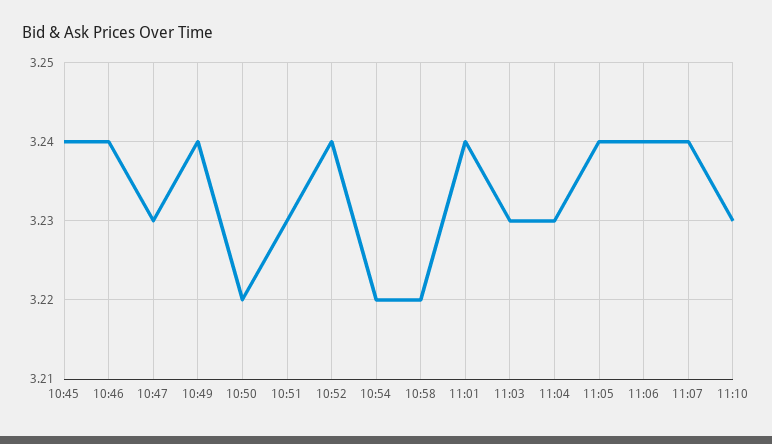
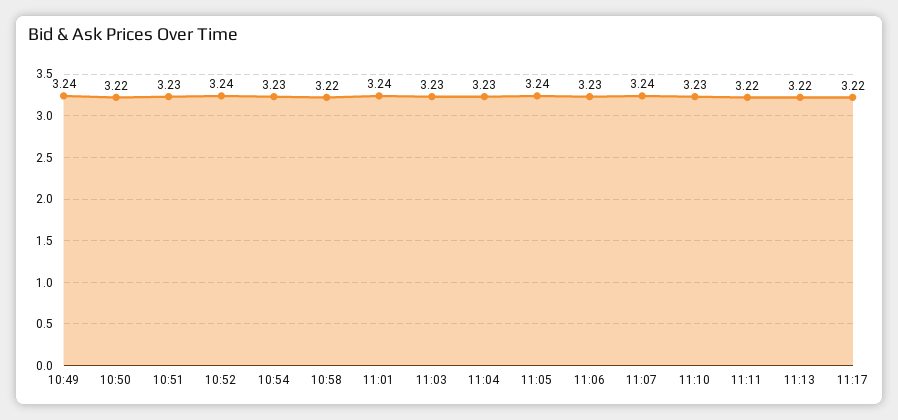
10:45: 3.24 -> none
10:46: 3.24 -> none
10:47: 3.23 -> none
10:54: 3.22 -> 3.23
11:06: 3.24 -> 3.23
11:11: none -> 3.22
11:13: none -> 3.22
11:17: none -> 3.22

